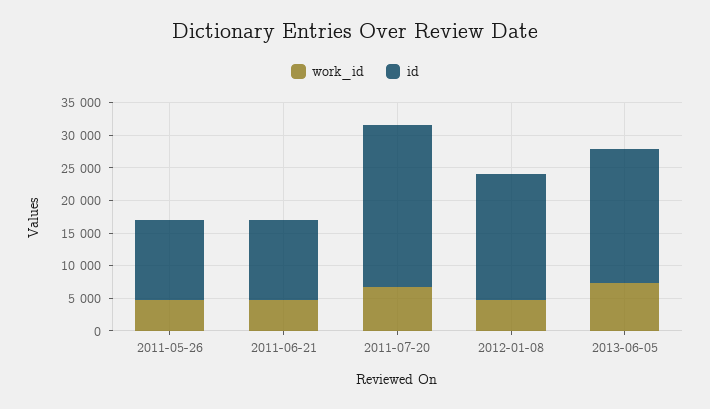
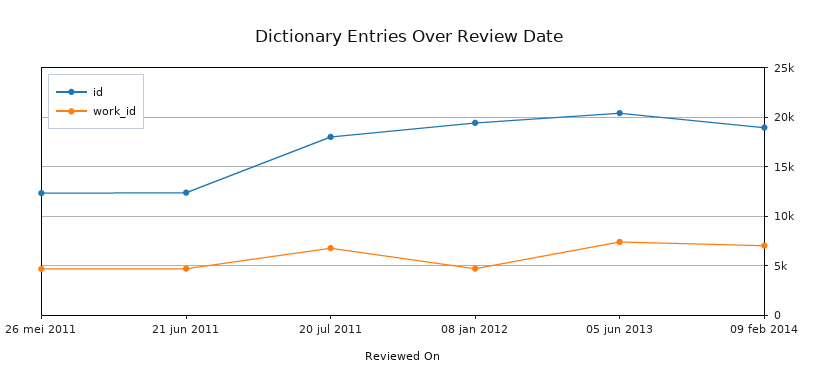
id, 2011-07-20: 25000 -> 18000
id, 09 feb 2014: none -> 19000
work_id, 09 feb 2014: none -> 7000

